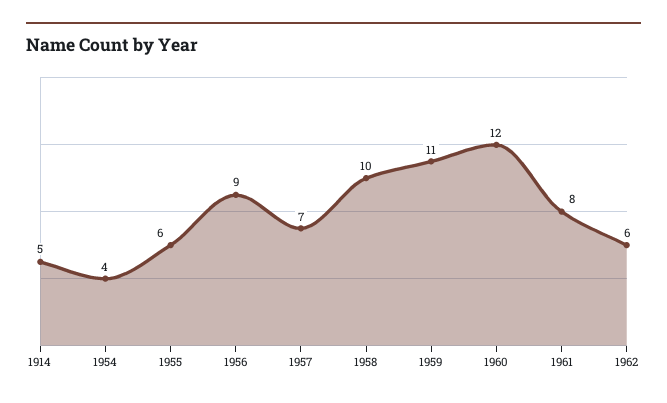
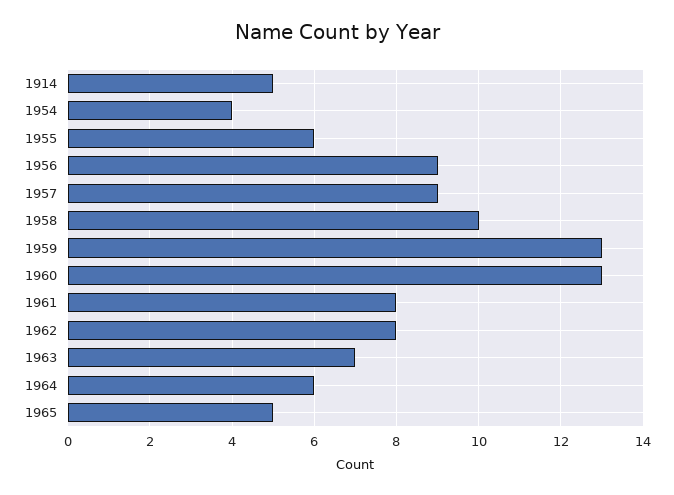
1957: 7 -> 9
1959: 11 -> 13
1960: 12 -> 13
1962: 6 -> 8
1963: none -> 7
1964: none -> 6
1965: none -> 5

